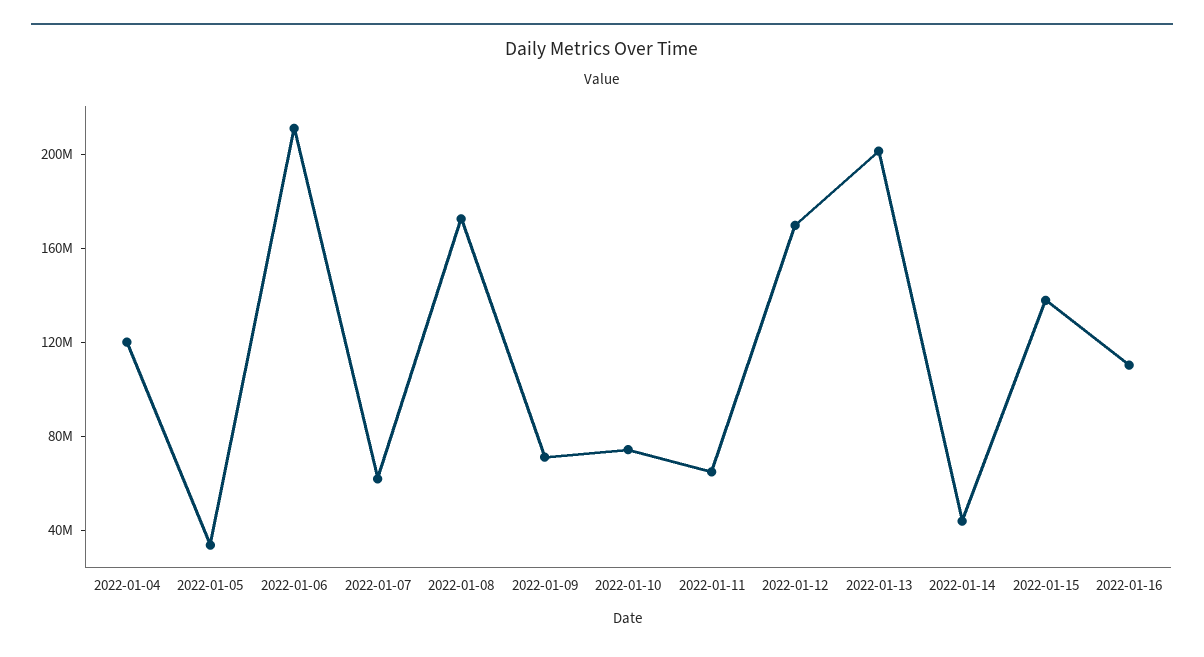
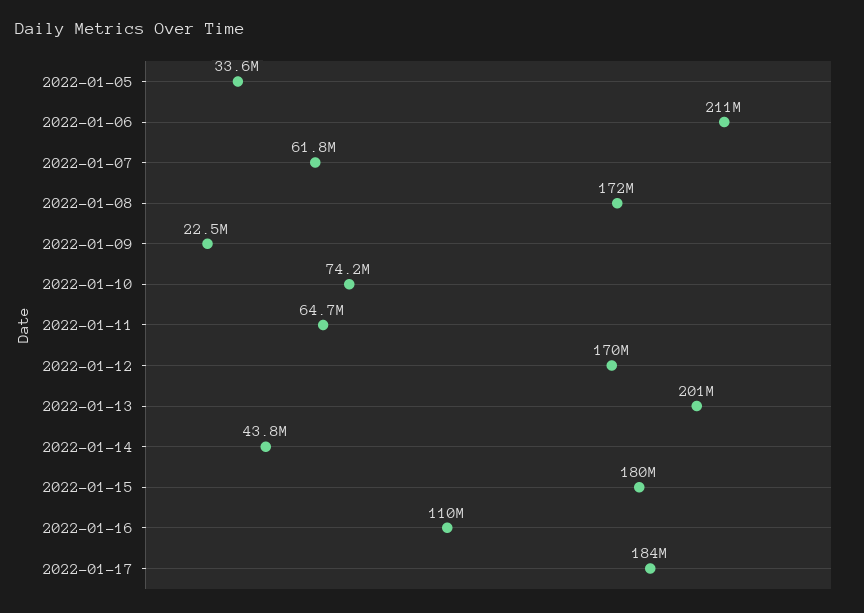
2022-01-04: 120000000 -> none
2022-01-09: 70000000 -> 22500000
2022-01-15: 140000000 -> 180000000
2022-01-17: none -> 184000000

